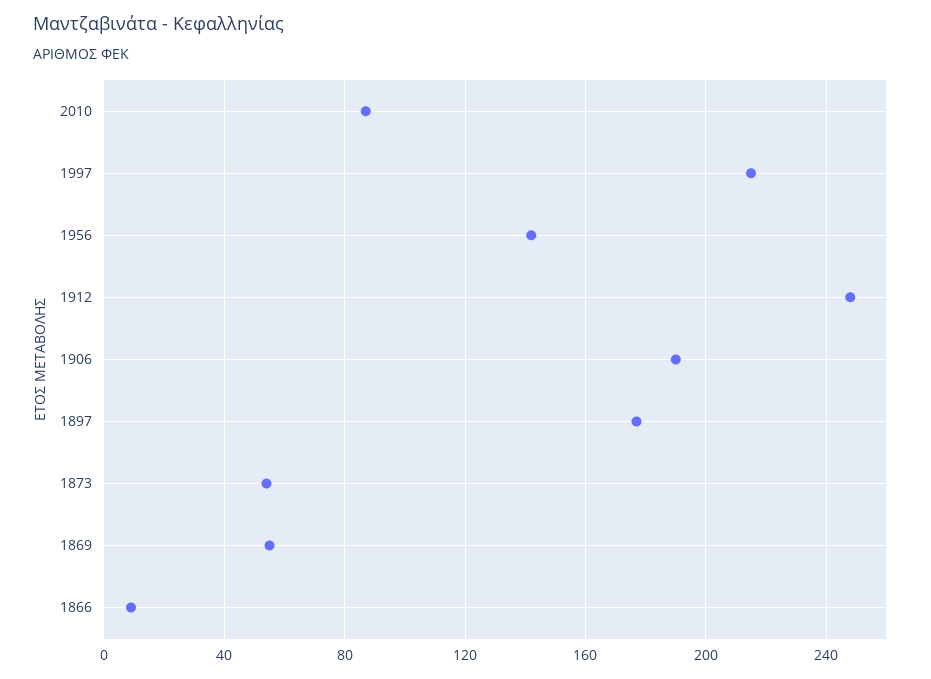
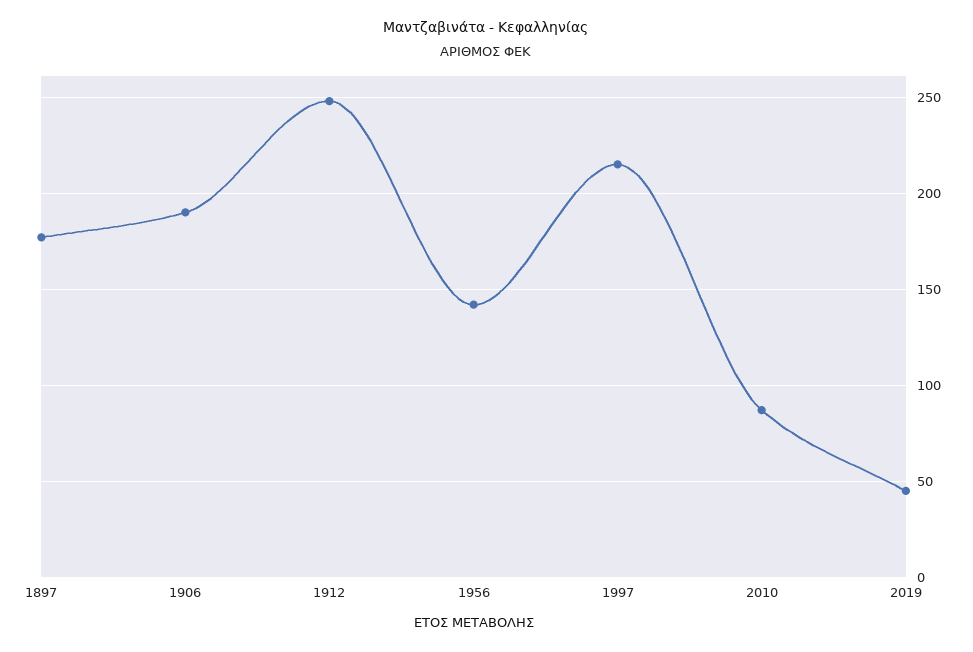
1873: 55 -> none
1869: 55 -> none
1866: 10 -> none
2019: none -> 45

